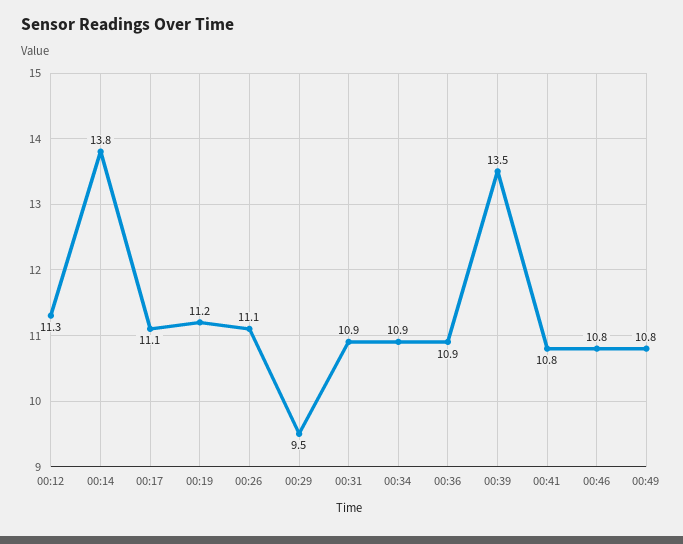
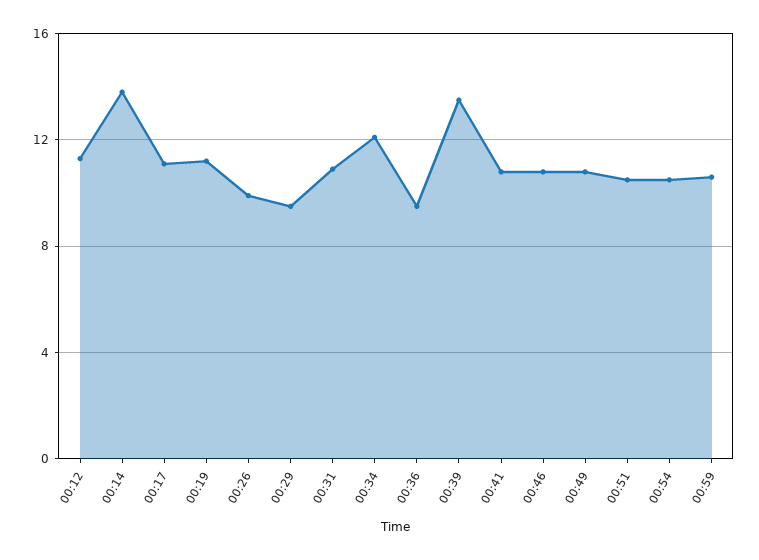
00:26: 11.1 -> 10
00:34: 10.9 -> 12
00:36: 10.9 -> 9.5
00:51: none -> 10.5
00:54: none -> 10.5
00:59: none -> 10.5

